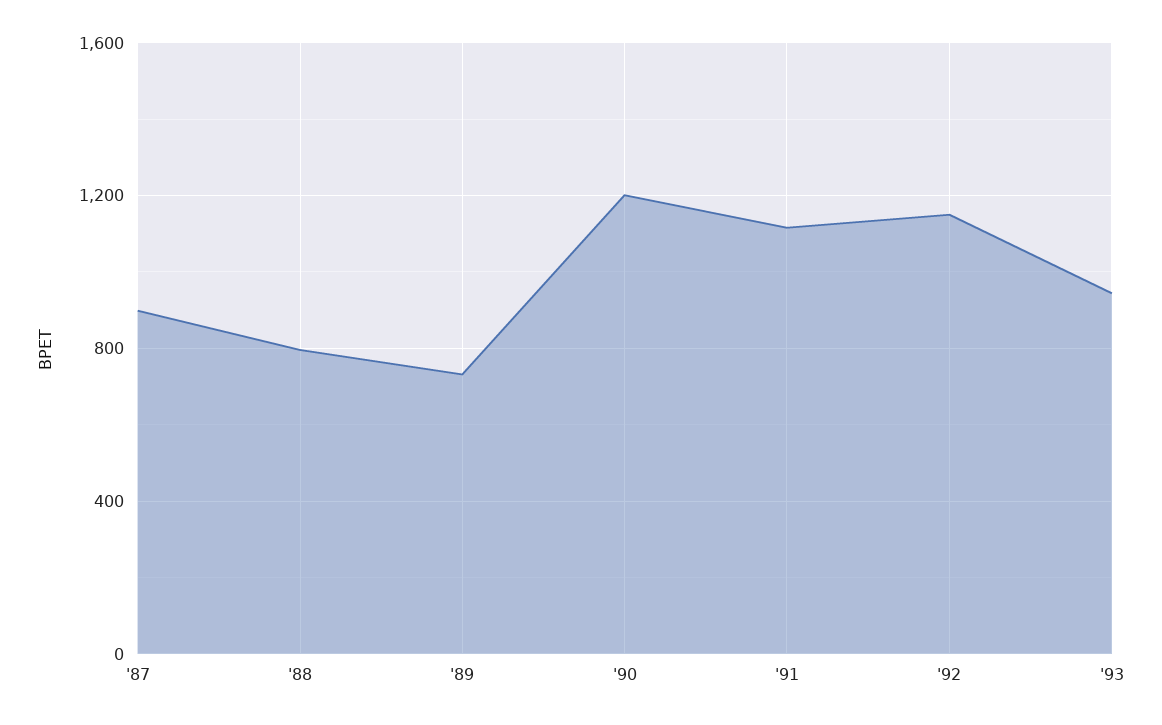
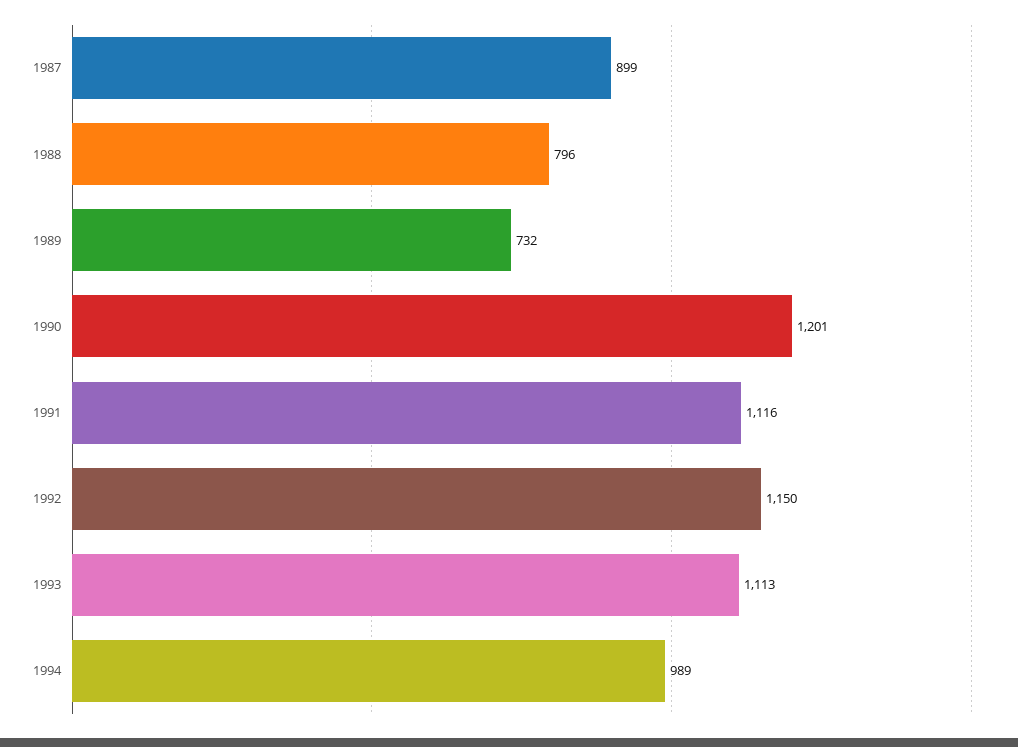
'93: 950 -> 1113
1994: none -> 989

